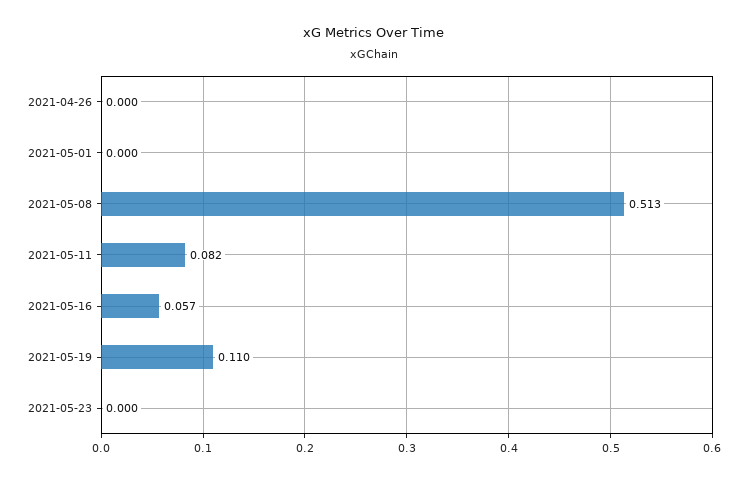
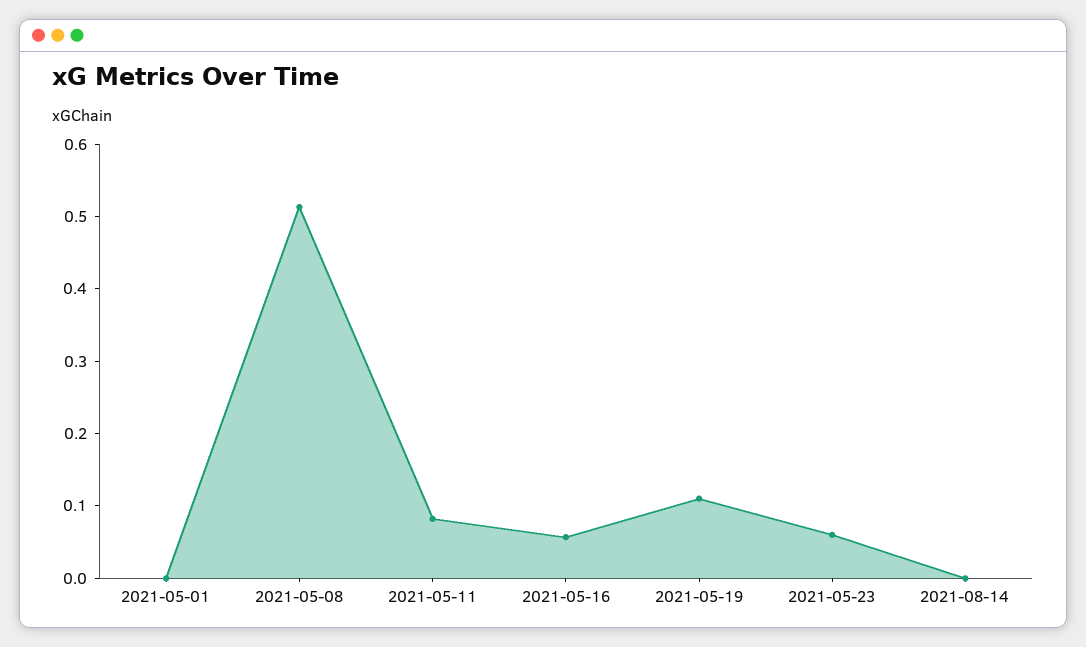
2021-04-26: 0 -> none
2021-05-23: 0 -> 0.06
2021-08-14: none -> 0

